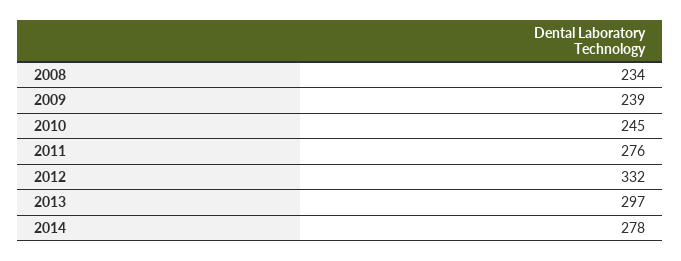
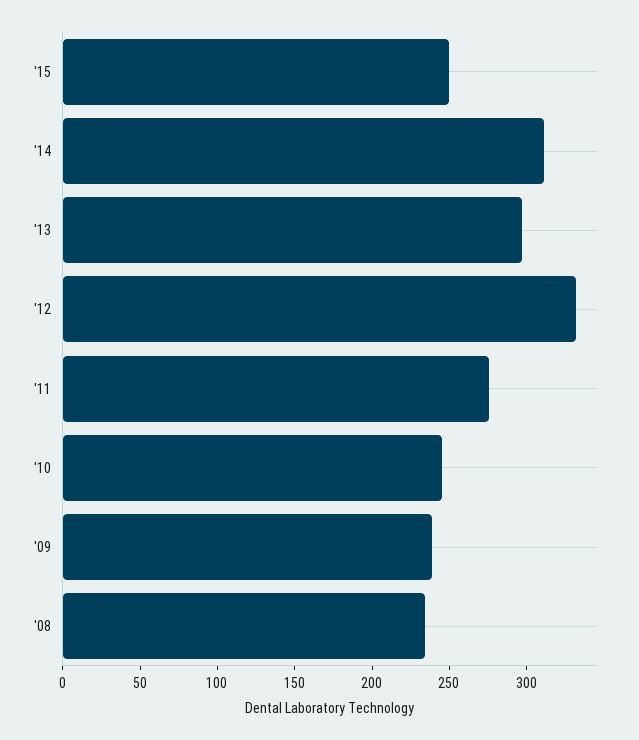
2014: 278 -> 310
'15: none -> 250

